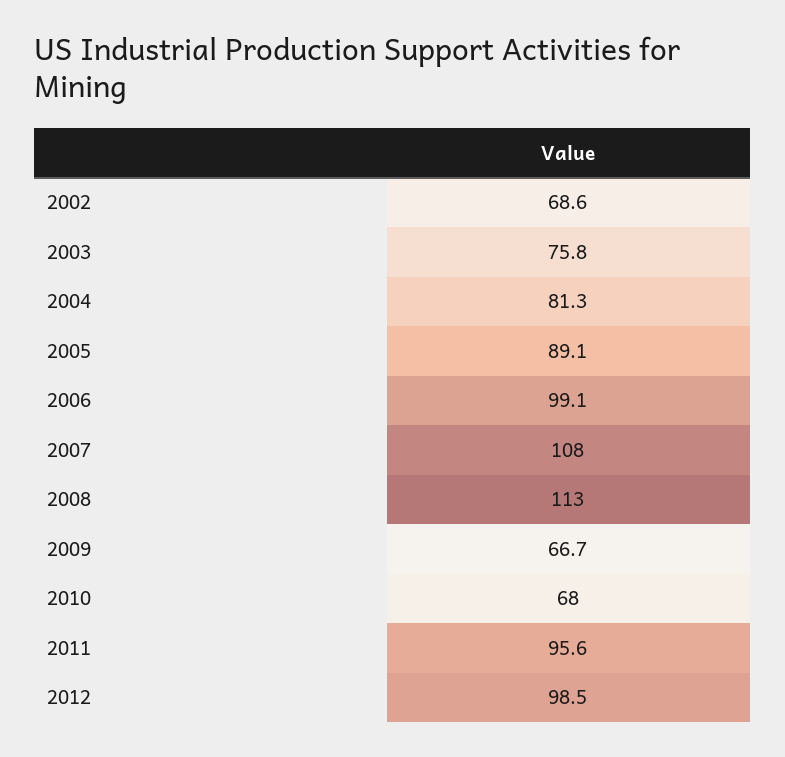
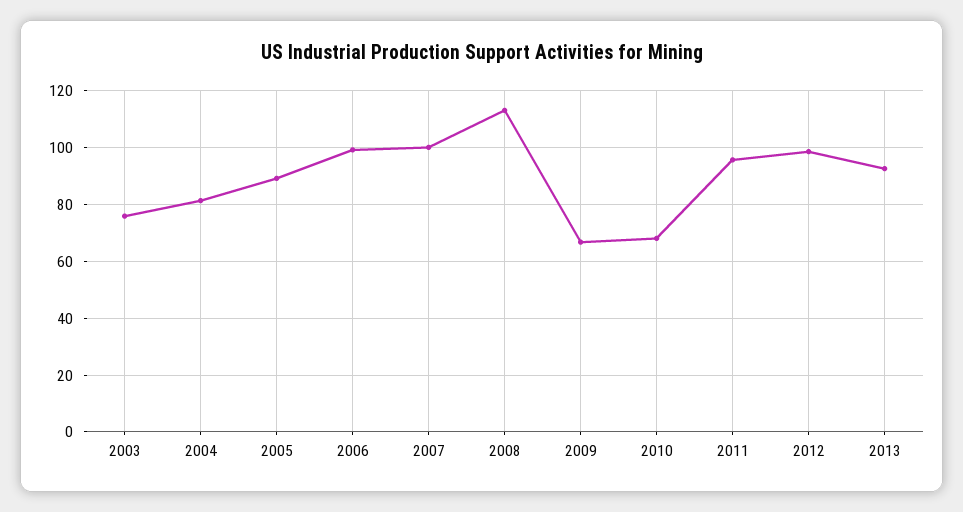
2002: 68.6 -> none
2007: 108 -> 100
2013: none -> 92.5

